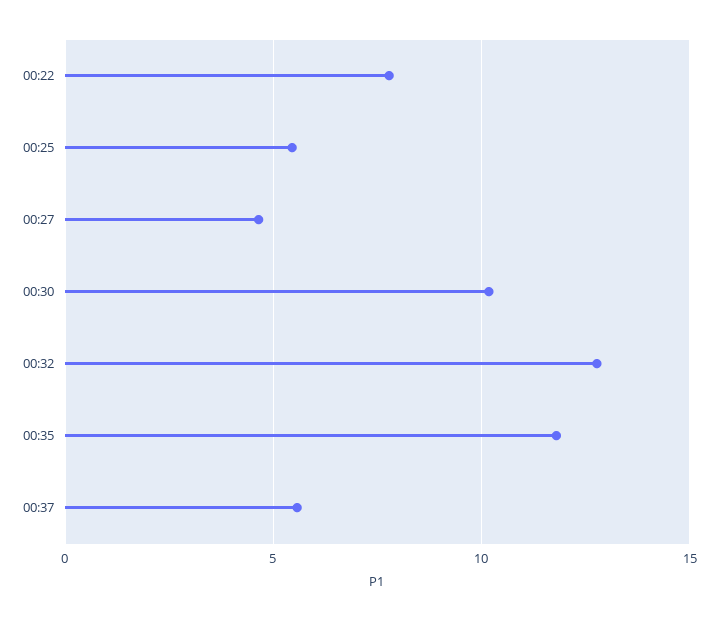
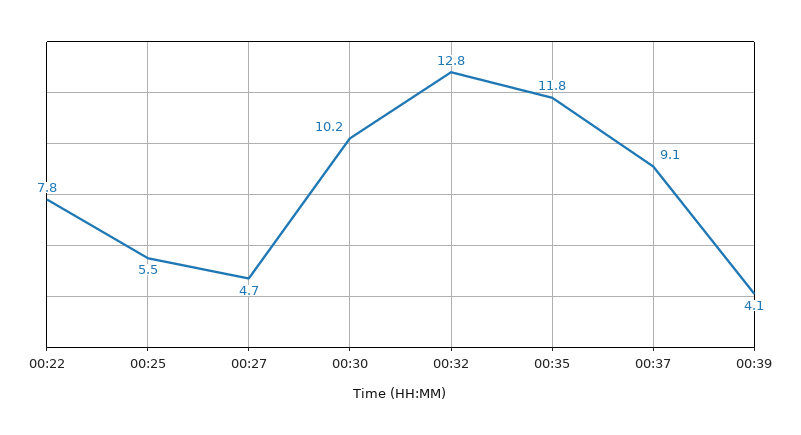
00:37: 5.5 -> 9.1
00:39: none -> 4.1

